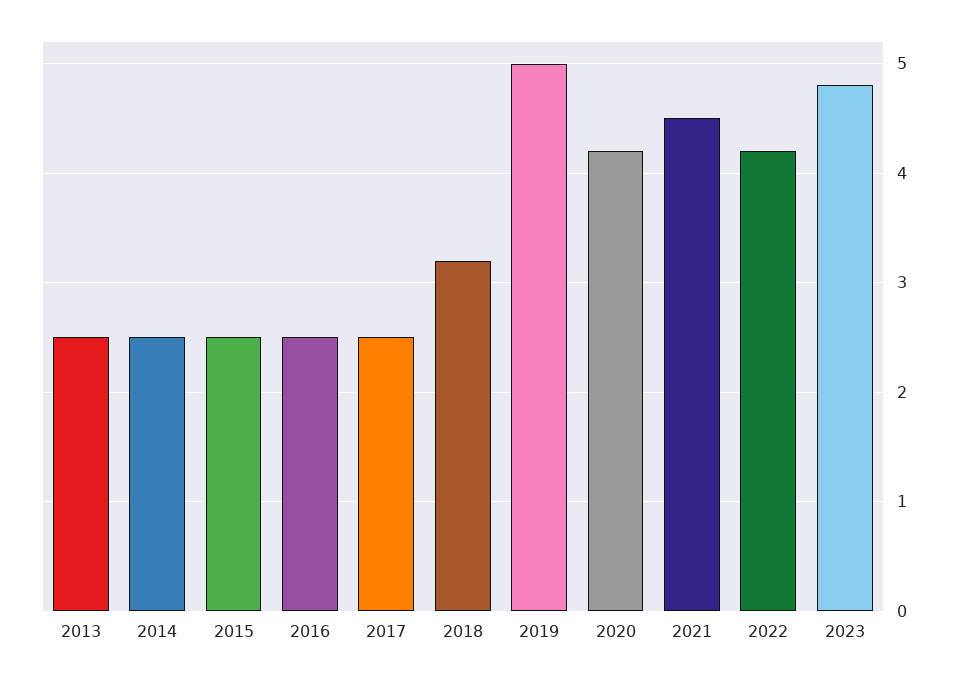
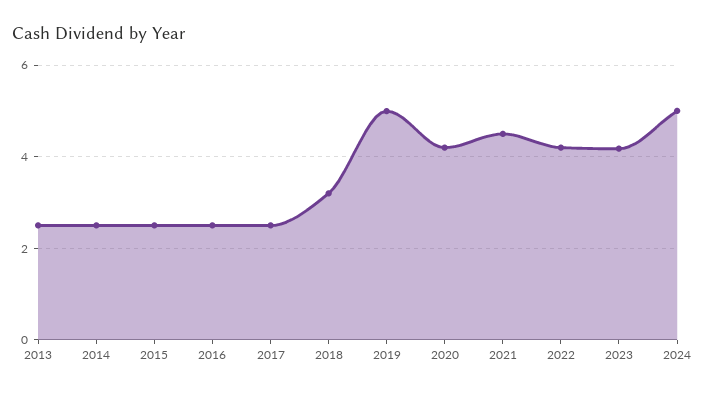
2023: 4.8 -> 4.2
2024: none -> 5

